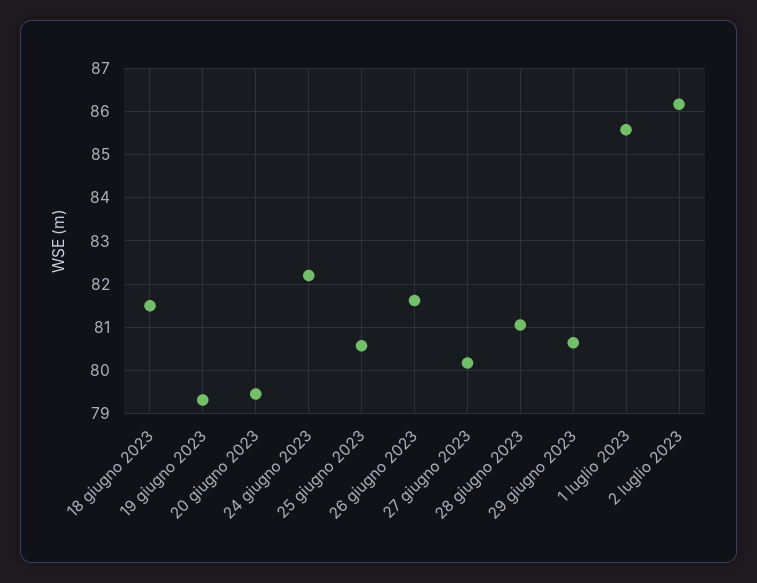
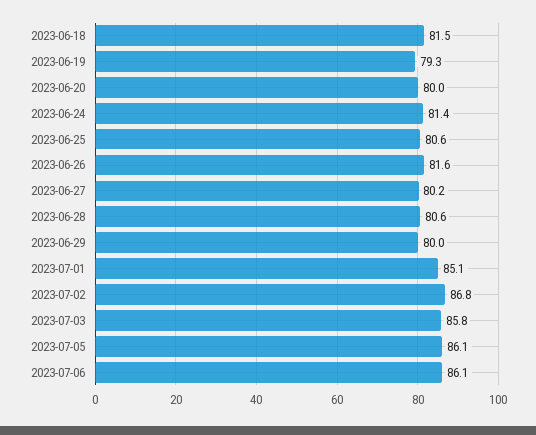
20 giugno 2023: 79.4 -> 80
24 giugno 2023: 82.2 -> 81.4
28 giugno 2023: 81 -> 80.6
29 giugno 2023: 80.6 -> 80
1 luglio 2023: 85.6 -> 85.1
2 luglio 2023: 86.2 -> 86.8
2023-07-03: none -> 85.8
2023-07-05: none -> 86.1
2023-07-06: none -> 86.1

